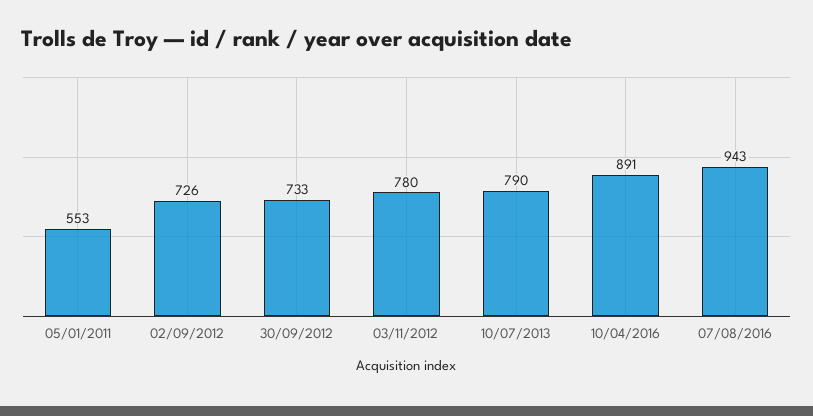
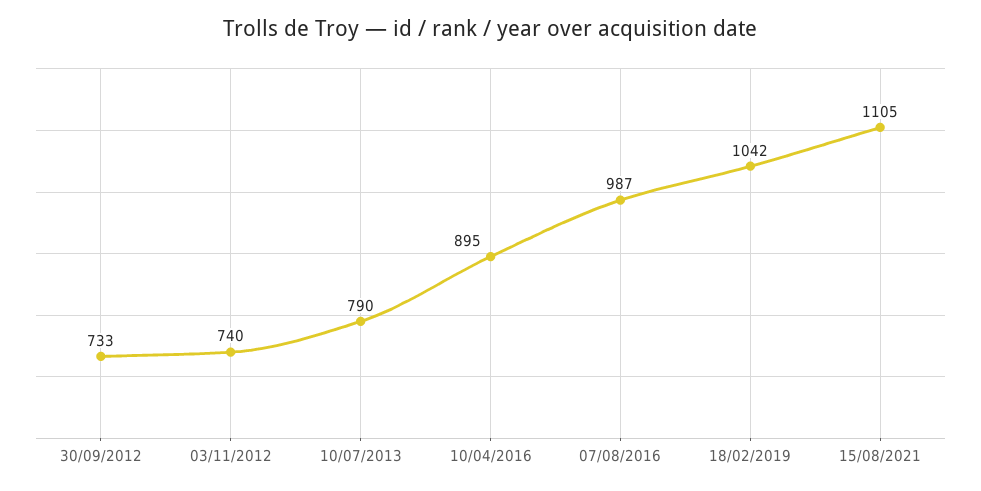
05/01/2011: 553 -> none
02/09/2012: 726 -> none
03/11/2012: 780 -> 740
10/04/2016: 891 -> 895
07/08/2016: 943 -> 987
18/02/2019: none -> 1042
15/08/2021: none -> 1105

